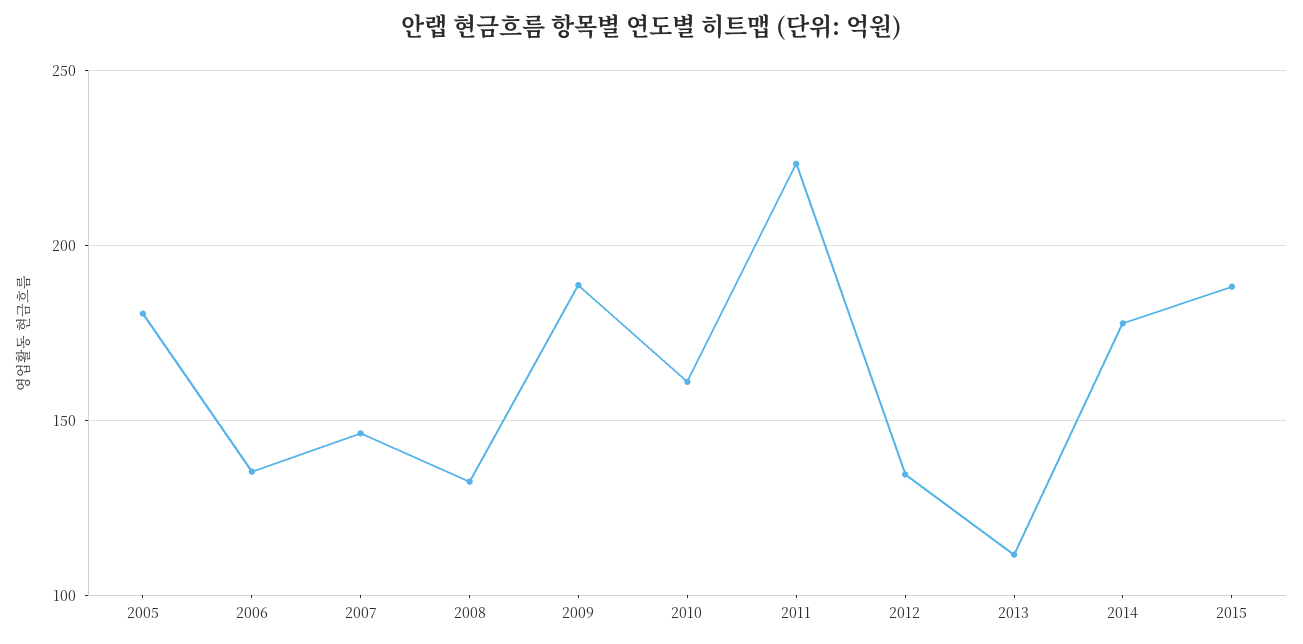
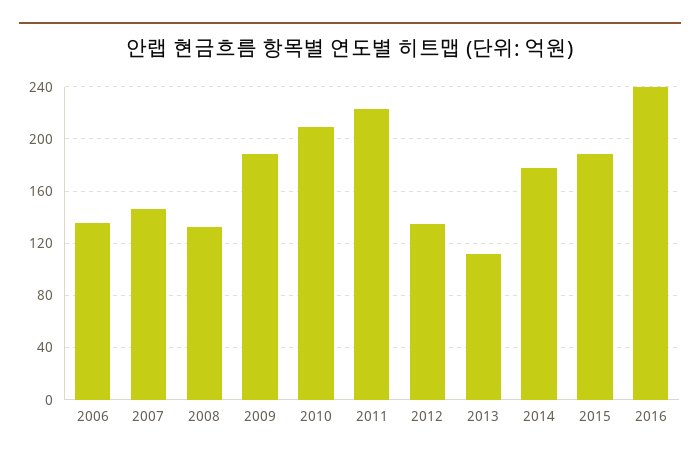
2005: 180 -> none
2010: 160 -> 210
2016: none -> 240

